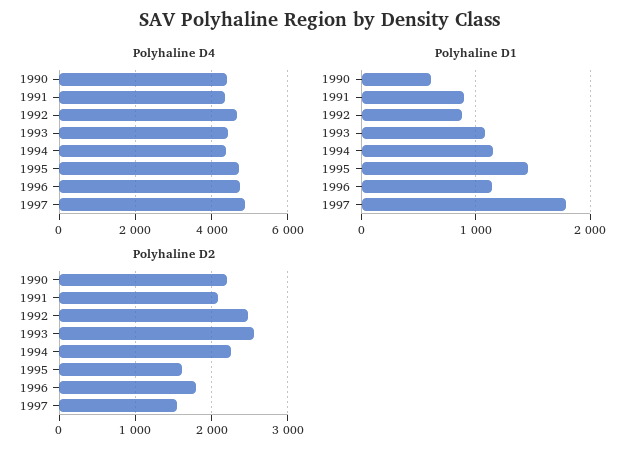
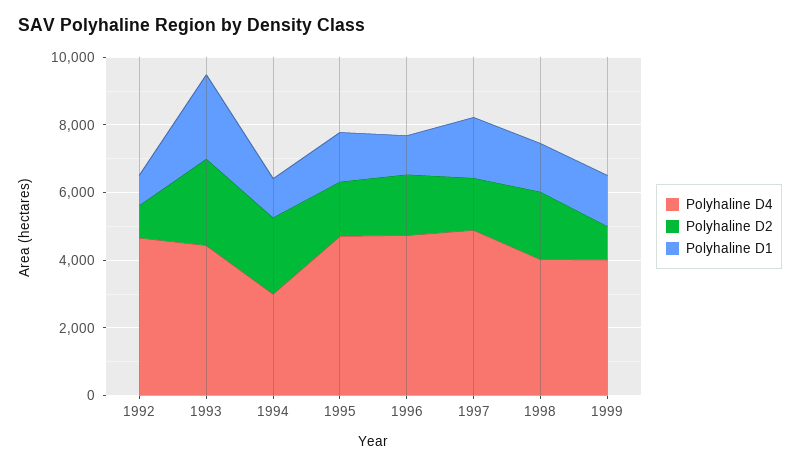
Polyhaline D4, 1990: 4400 -> none
Polyhaline D4, 1991: 4400 -> none
Polyhaline D4, 1994: 4400 -> 3000
Polyhaline D1, 1990: 600 -> none
Polyhaline D1, 1991: 900 -> none
Polyhaline D1, 1993: 1100 -> 2500
Polyhaline D2, 1990: 2200 -> none
Polyhaline D2, 1991: 2100 -> none
Polyhaline D2, 1992: 2500 -> 1000
Polyhaline D4, 1998: none -> 4000
Polyhaline D2, 1998: none -> 2000
Polyhaline D1, 1998: none -> 1500
Polyhaline D4, 1999: none -> 4000
Polyhaline D2, 1999: none -> 1000
Polyhaline D1, 1999: none -> 1500

